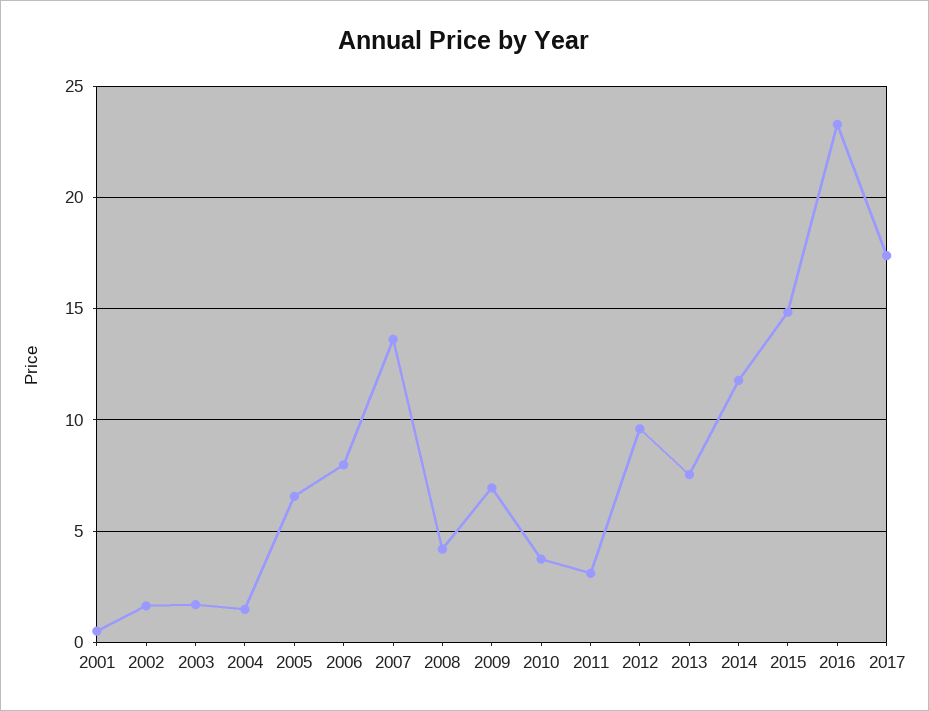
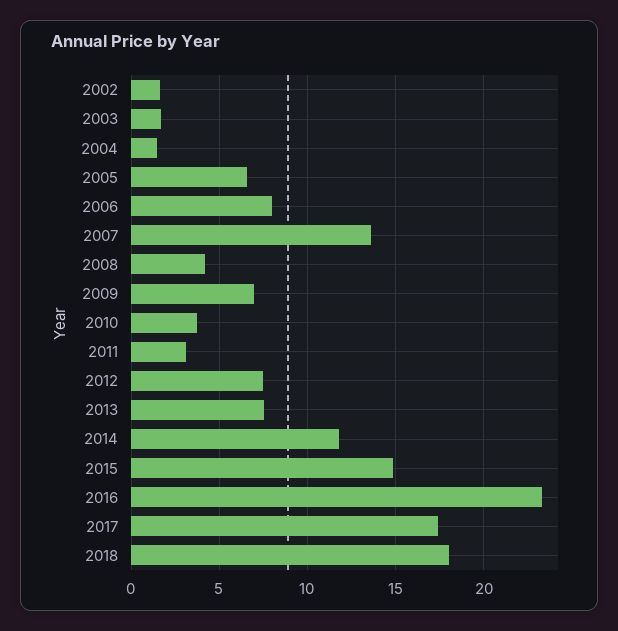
2001: 0.5 -> none
2012: 9.5 -> 7.5
2018: none -> 18

